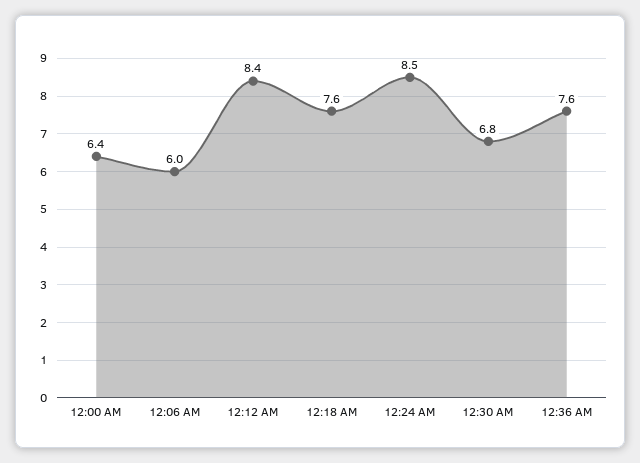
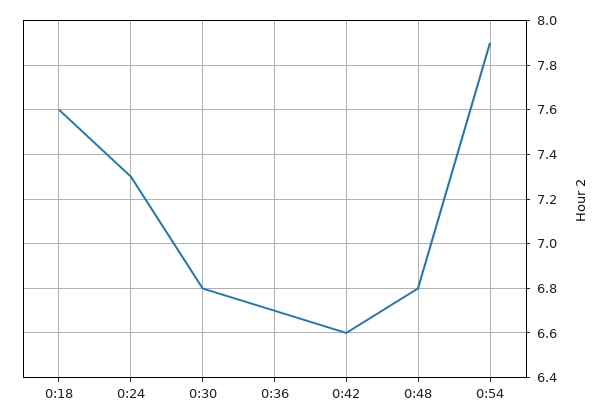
12:00 AM: 6.4 -> none
12:06 AM: 6 -> none
12:12 AM: 8.4 -> none
12:24 AM: 8.5 -> 7.3
12:36 AM: 7.6 -> 6.7
0:42: none -> 6.6
0:48: none -> 6.8
0:54: none -> 7.9

